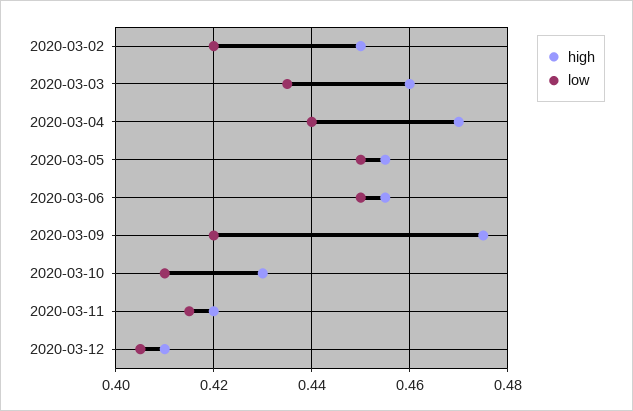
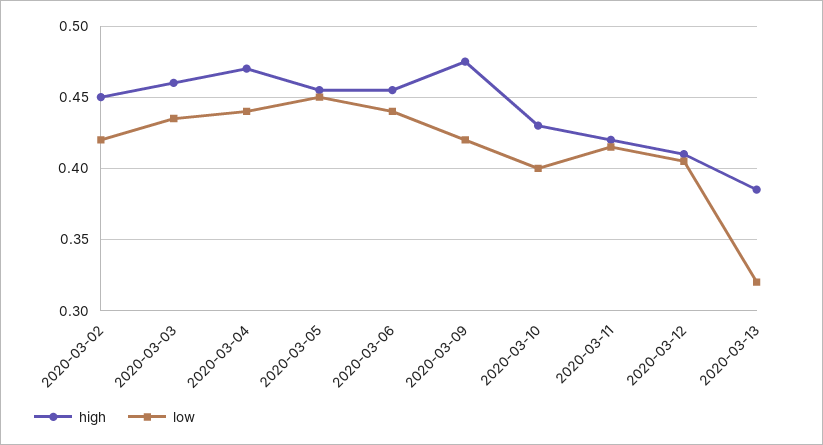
low, 2020-03-06: 0.45 -> 0.44
low, 2020-03-10: 0.41 -> 0.4
high, 2020-03-13: none -> 0.385
low, 2020-03-13: none -> 0.32

